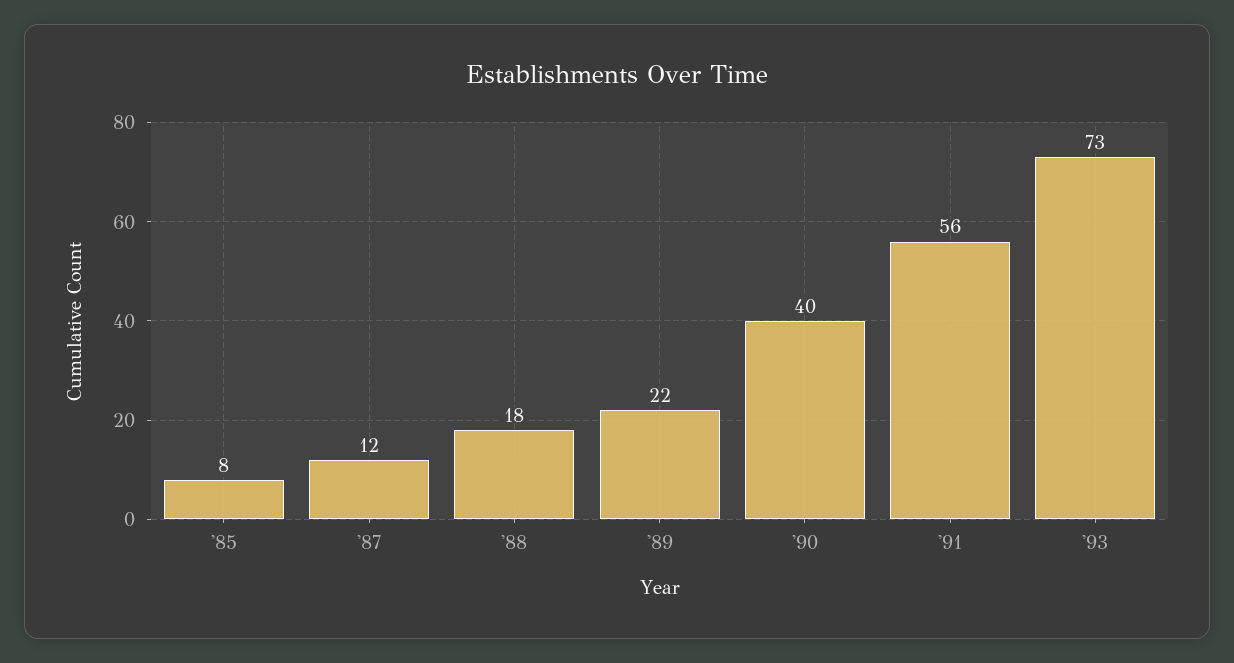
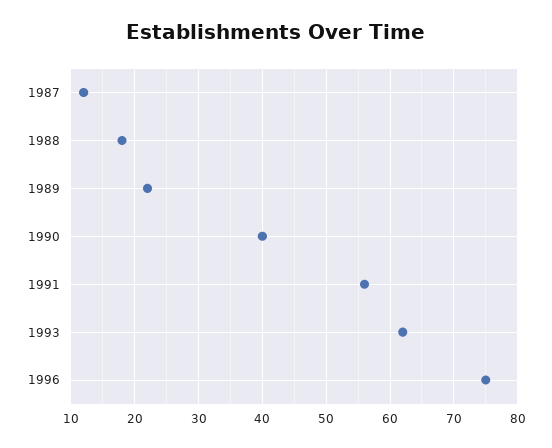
'85: 8 -> none
'93: 73 -> 62
1996: none -> 75

